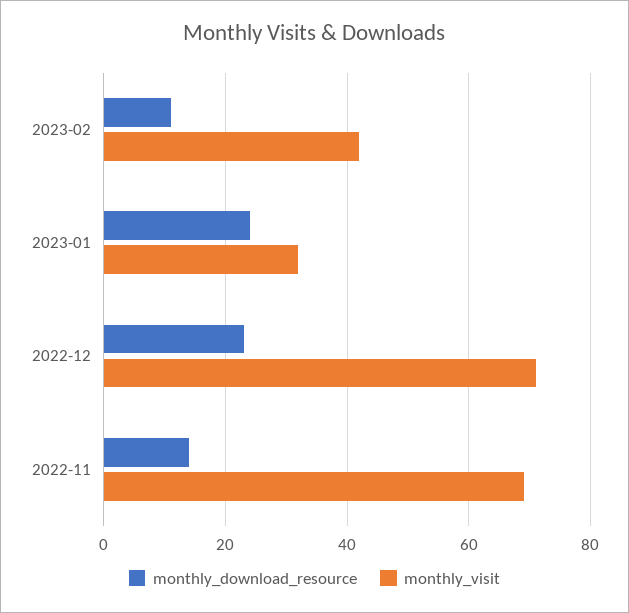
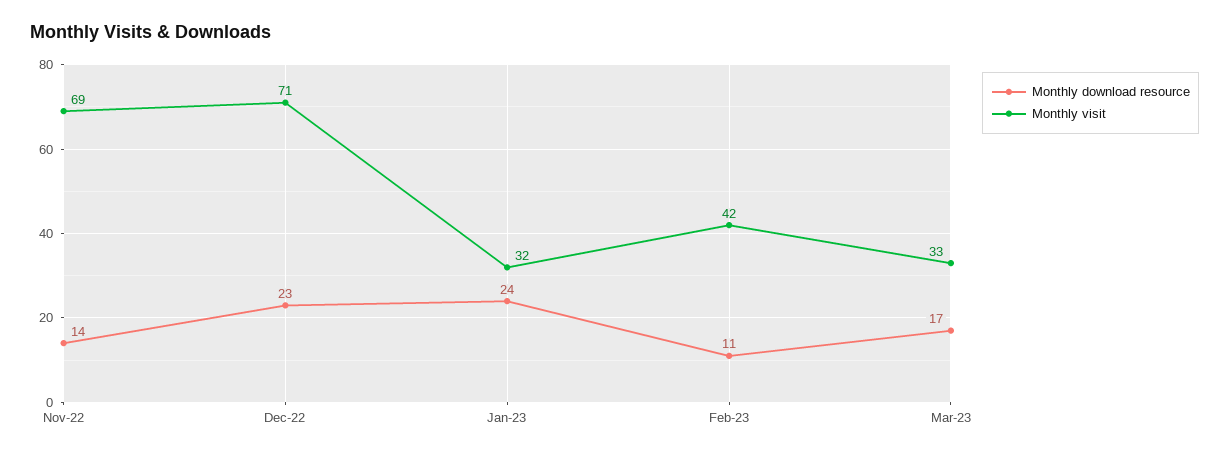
monthly_download_resource, Mar-23: none -> 17
monthly_visit, Mar-23: none -> 33

